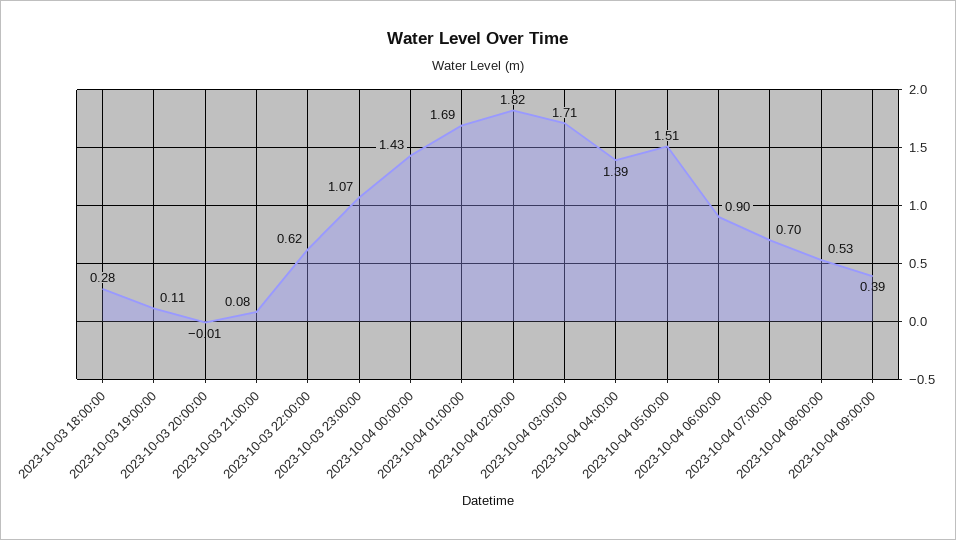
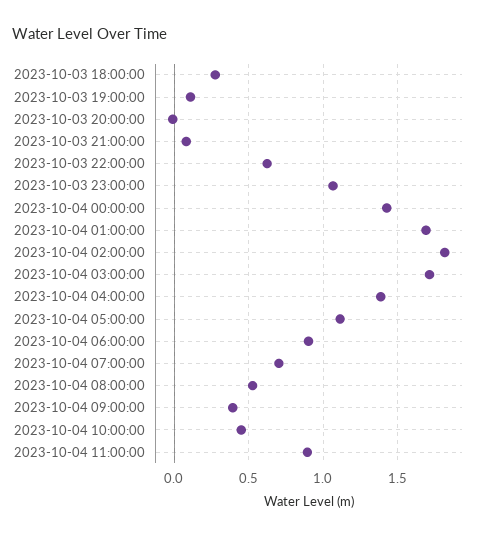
2023-10-04 05:00:00: 1.51 -> 1.1
2023-10-04 10:00:00: none -> 0.45
2023-10-04 11:00:00: none -> 0.9

